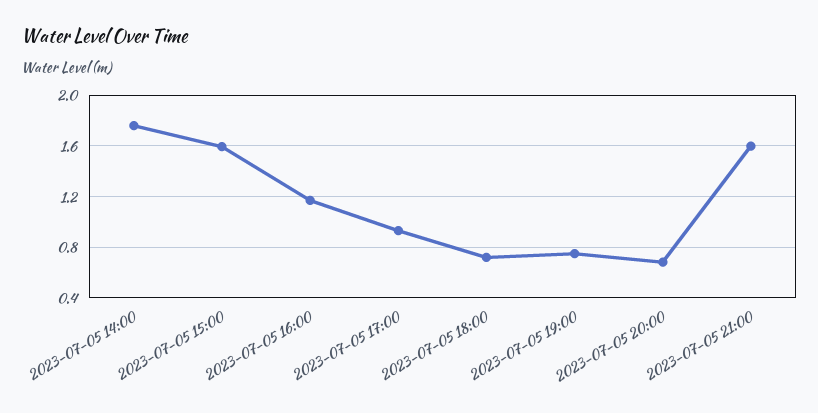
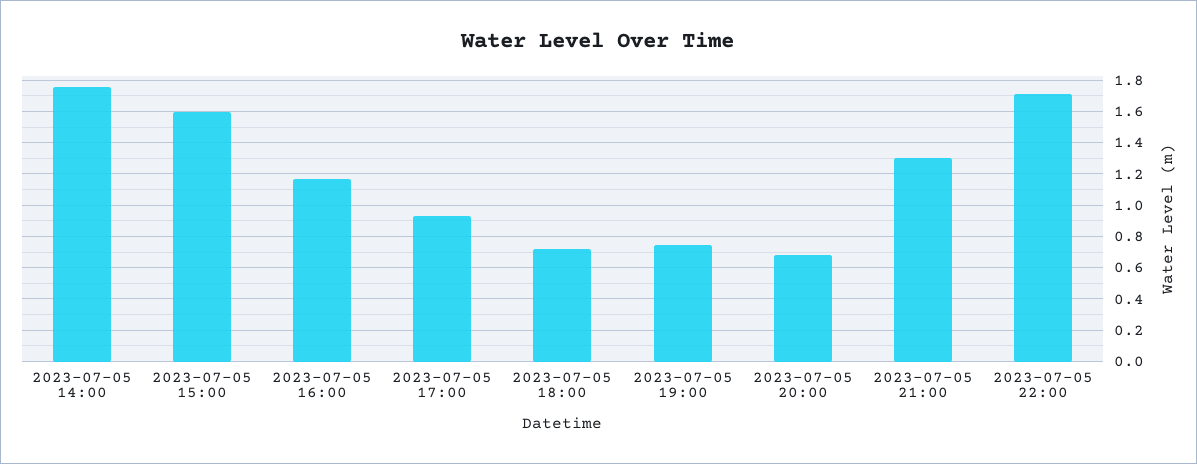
2023-07-05 21:00: 1.6 -> 1.3
2023-07-05 22:00: none -> 1.7

